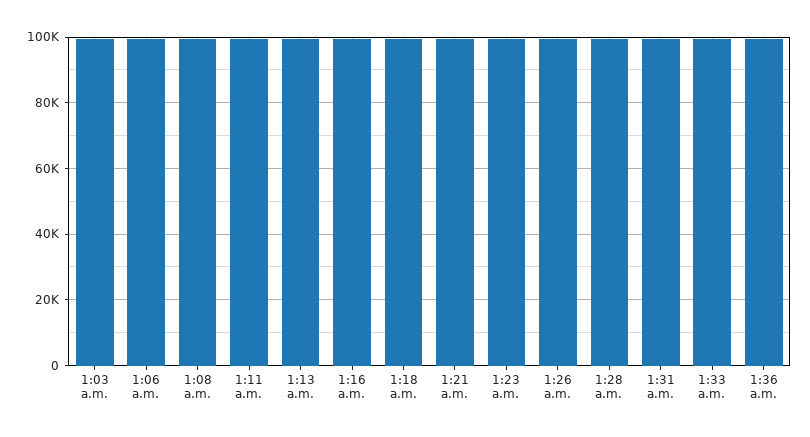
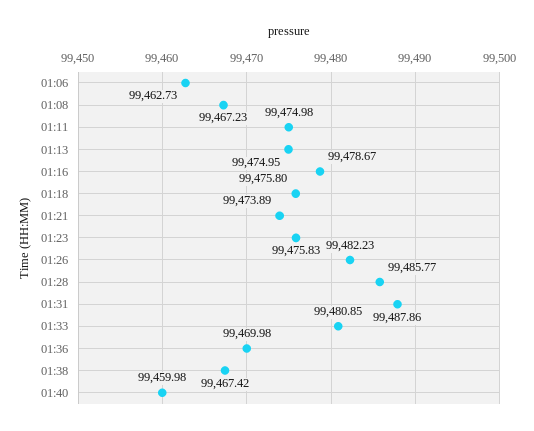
1:03 a.m.: 100000 -> none
01:38: none -> 99467.42
01:40: none -> 99459.98

